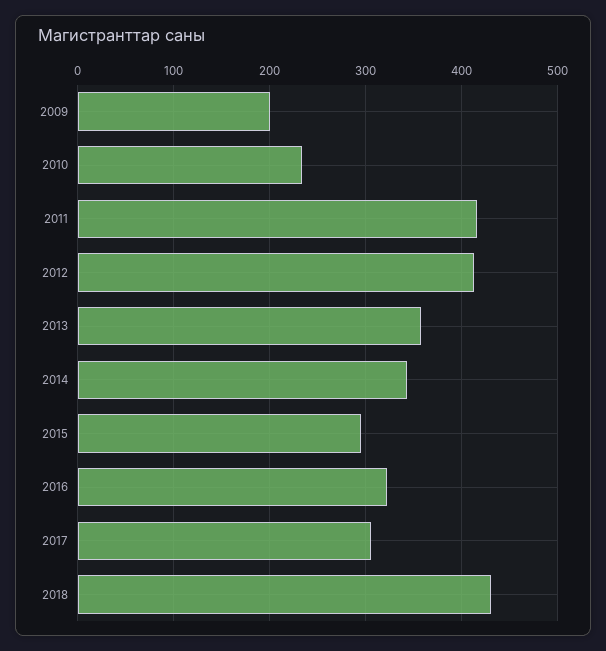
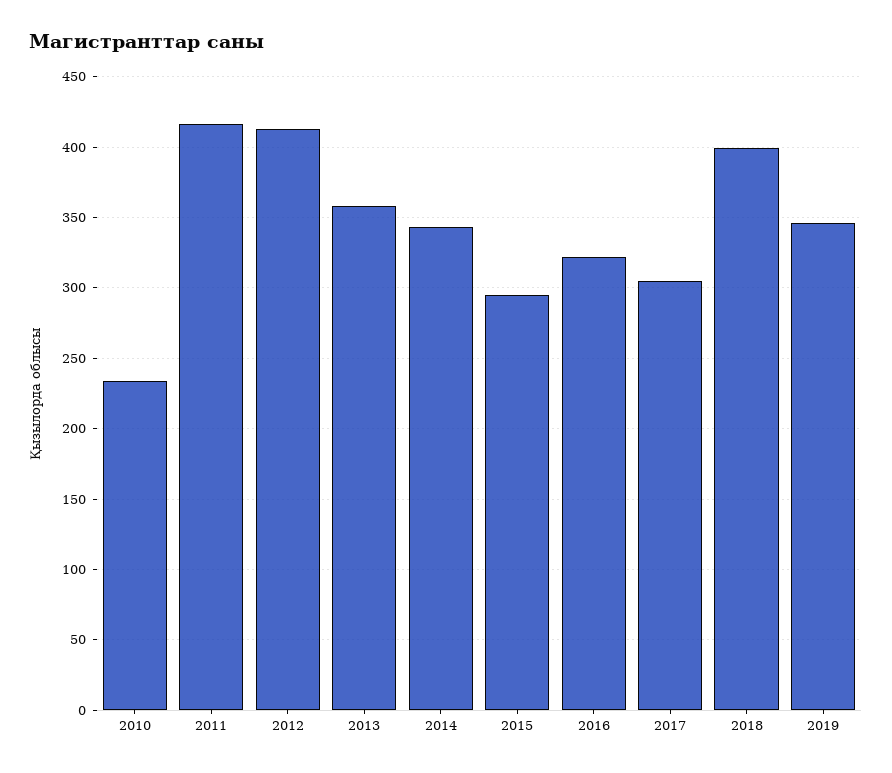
2009: 200 -> none
2018: 430 -> 400
2019: none -> 345

